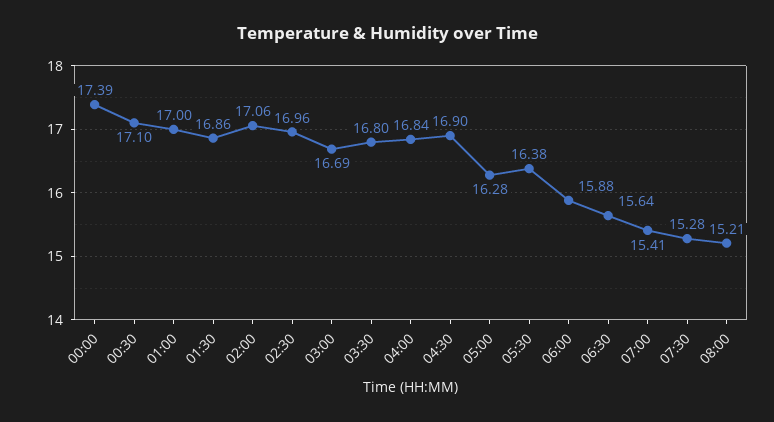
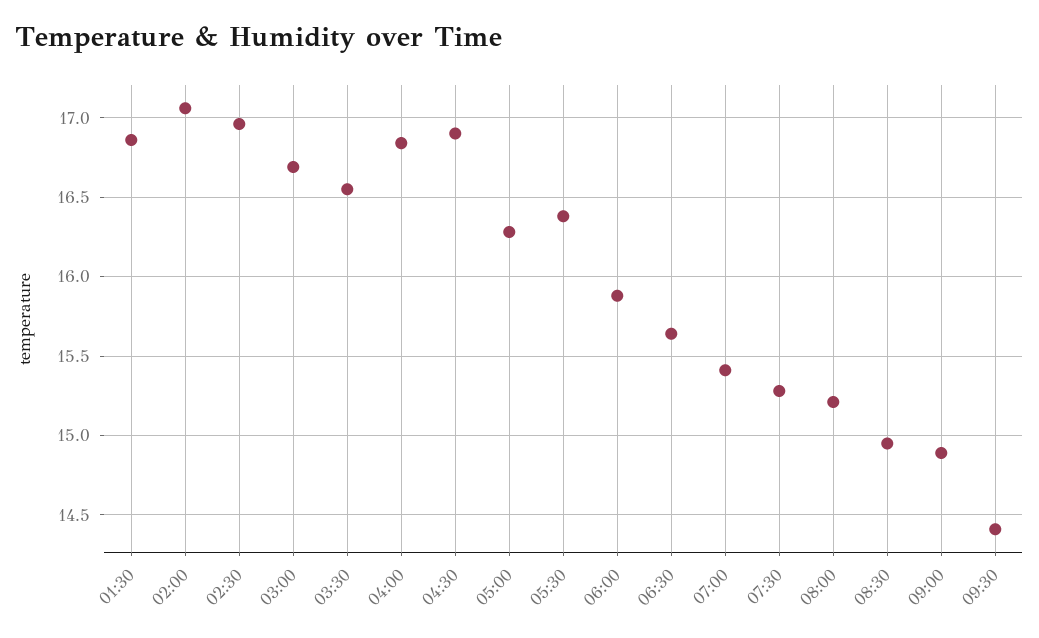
00:00: 17.39 -> none
00:30: 17.1 -> none
01:00: 17 -> none
03:30: 16.8 -> 16.55
08:30: none -> 14.95
09:00: none -> 14.9
09:30: none -> 14.4

